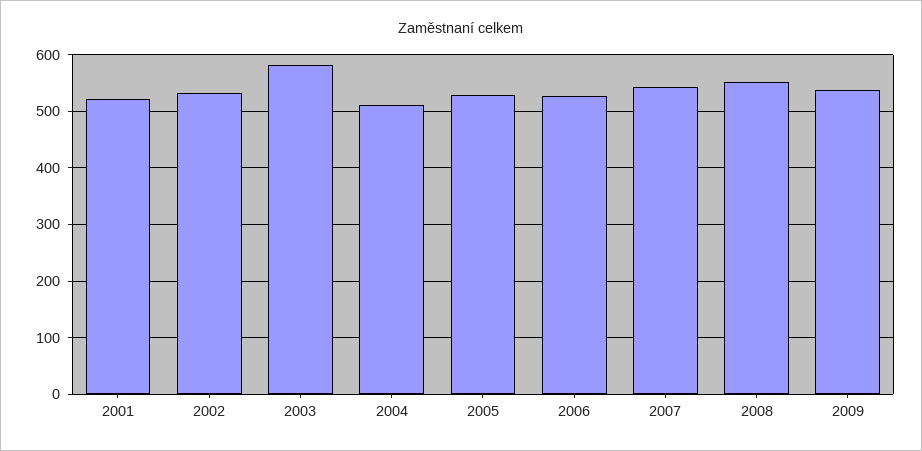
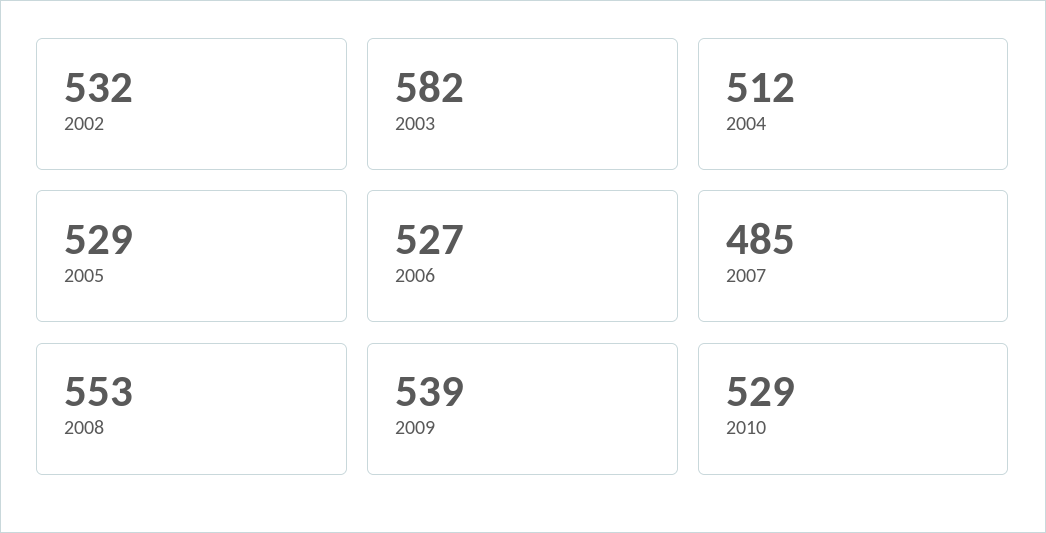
2001: 520 -> none
2007: 540 -> 485
2010: none -> 529

